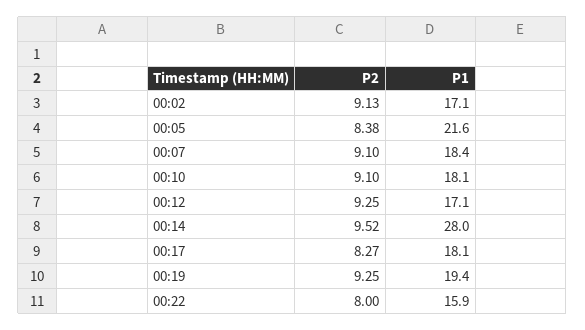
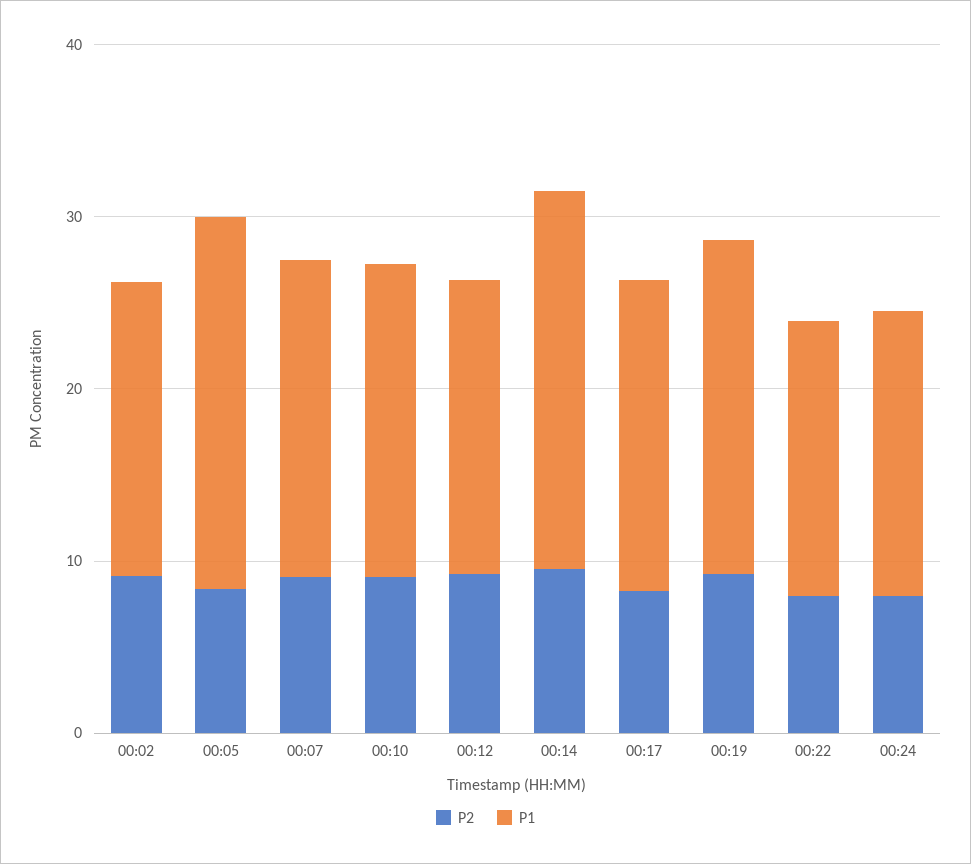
P1, 00:14: 28 -> 22
P2, 00:24: none -> 8
P1, 00:24: none -> 16

